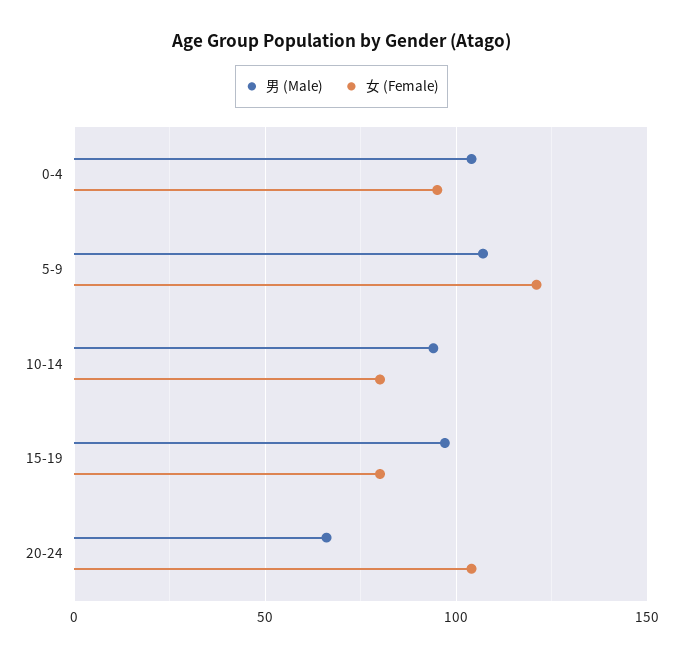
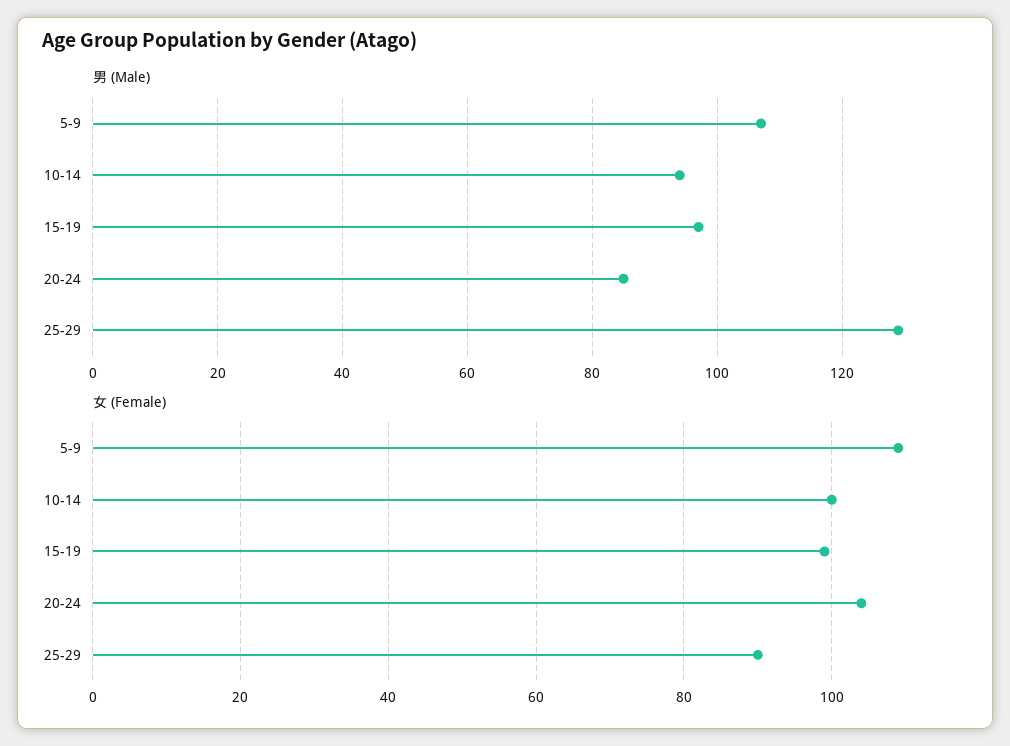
男 (Male), 0-4: 105 -> none
女 (Female), 0-4: 95 -> none
女 (Female), 5-9: 120 -> 110
女 (Female), 10-14: 80 -> 100
女 (Female), 15-19: 80 -> 100
男 (Male), 20-24: 65 -> 85
男 (Male), 25-29: none -> 130
女 (Female), 25-29: none -> 90

